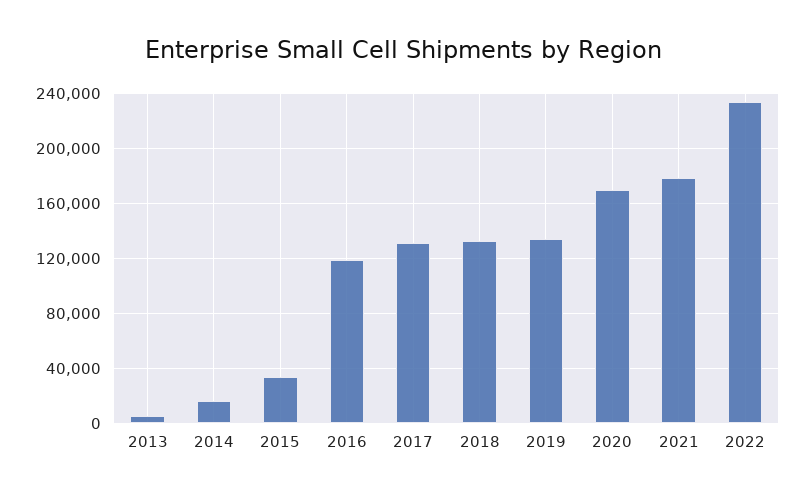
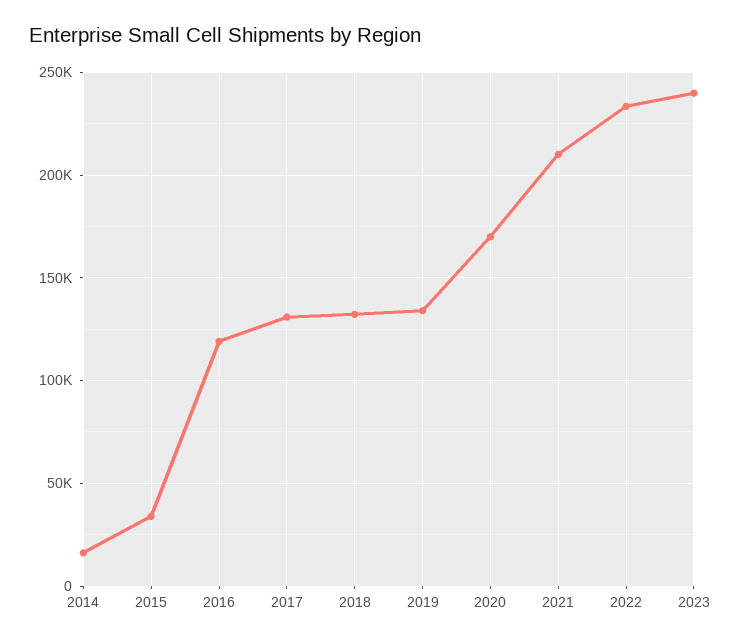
2013: 5000 -> none
2021: 180000 -> 210000
2023: none -> 240000

